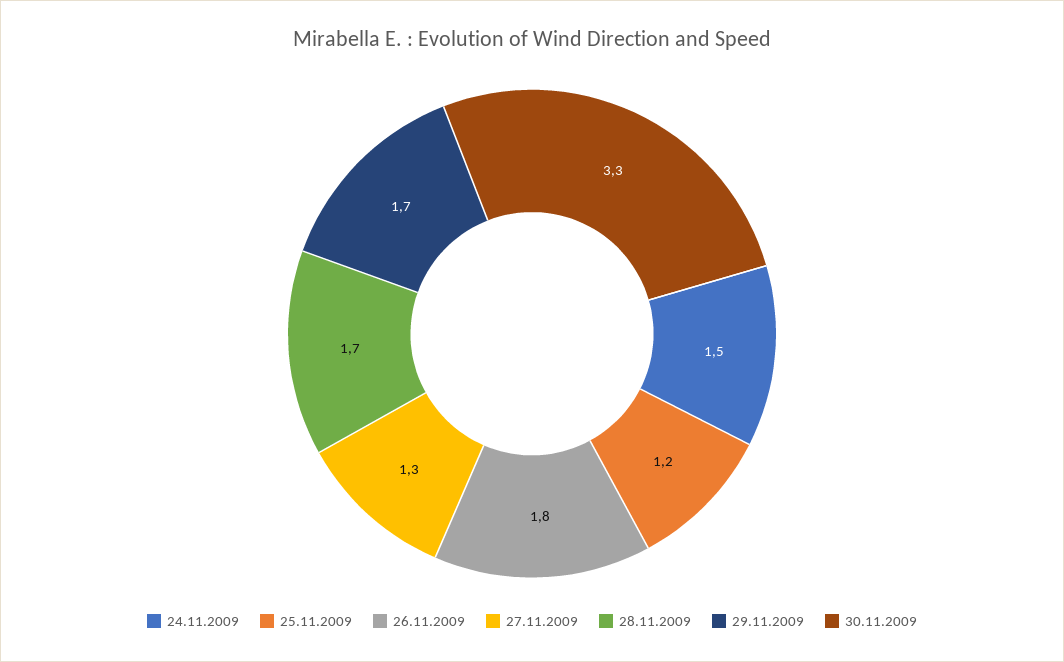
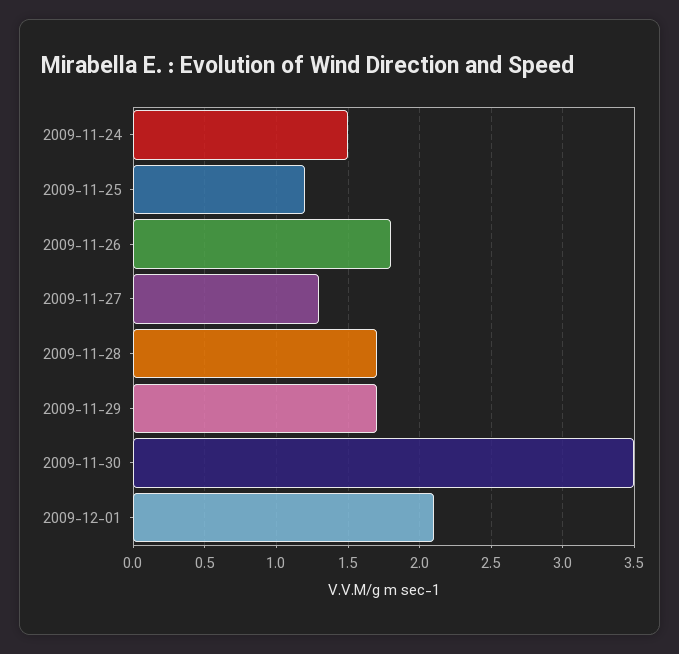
30.11.2009: 3.3 -> 3.5
2009-12-01: none -> 2.1

